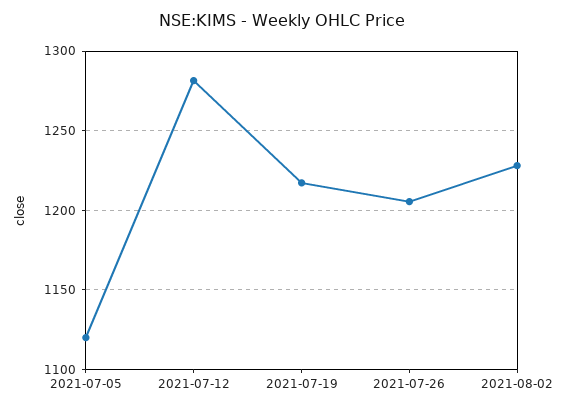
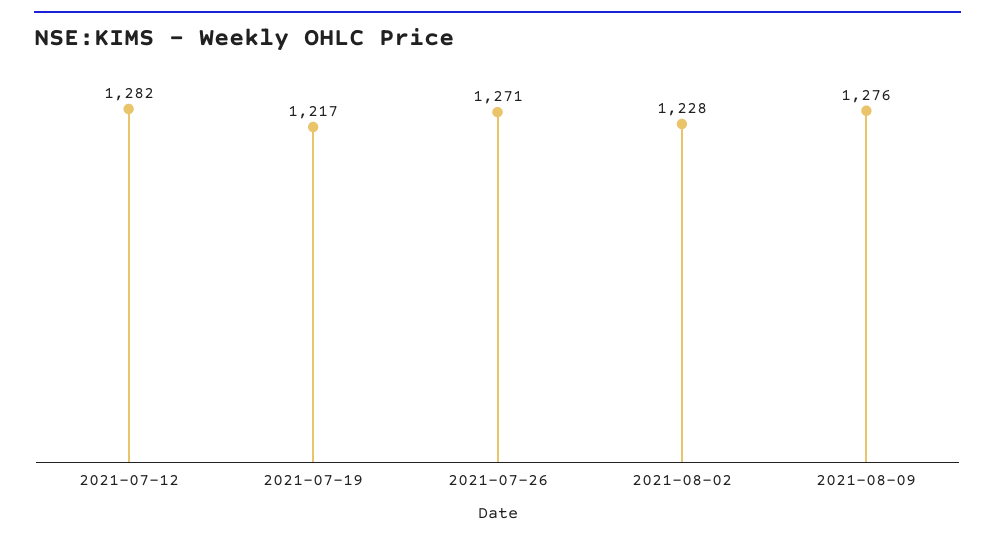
2021-07-05: 1120 -> none
2021-07-26: 1205 -> 1271
2021-08-09: none -> 1276

